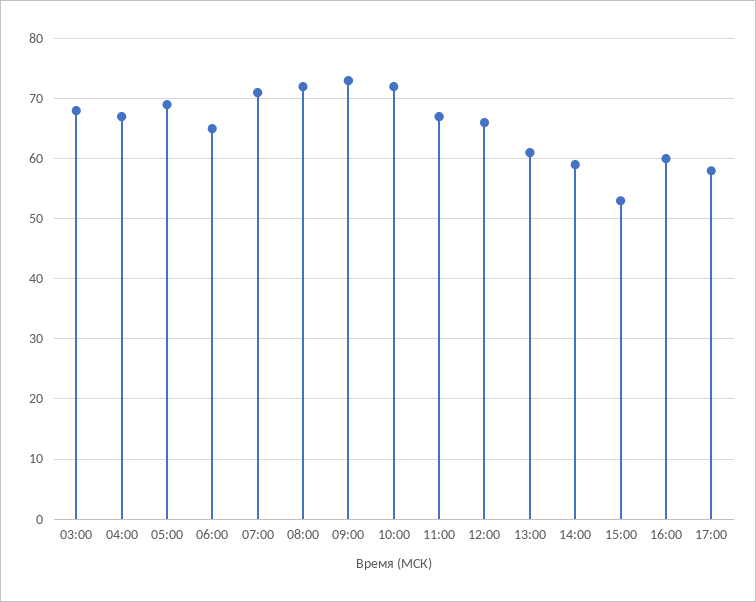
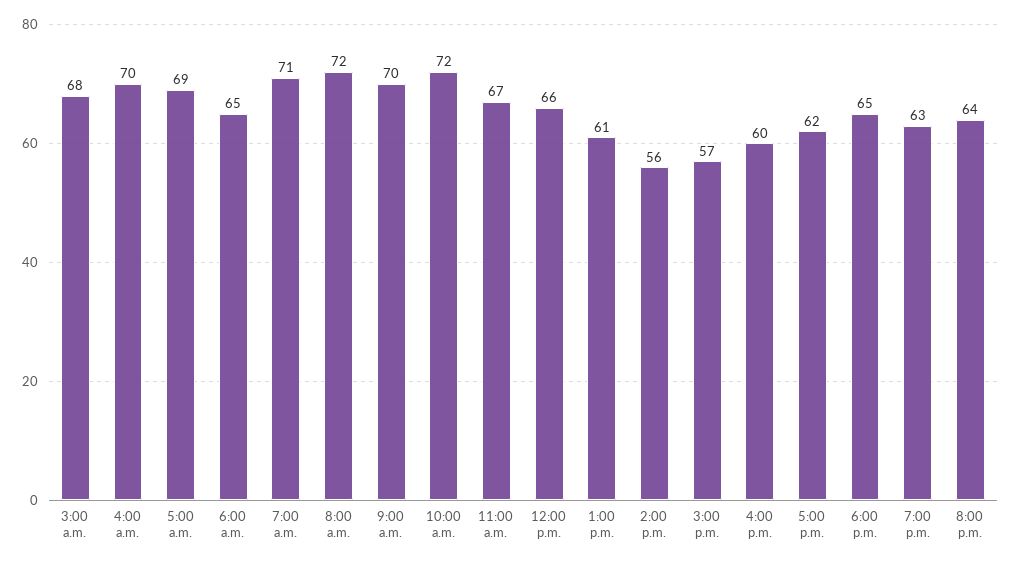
04:00: 67 -> 70
09:00: 73 -> 70
14:00: 59 -> 56
15:00: 53 -> 57
17:00: 58 -> 62
6:00 p.m.: none -> 65
7:00 p.m.: none -> 63
8:00 p.m.: none -> 64

